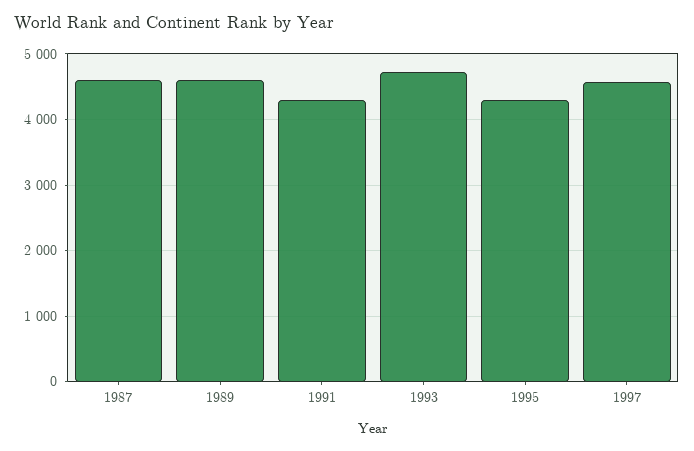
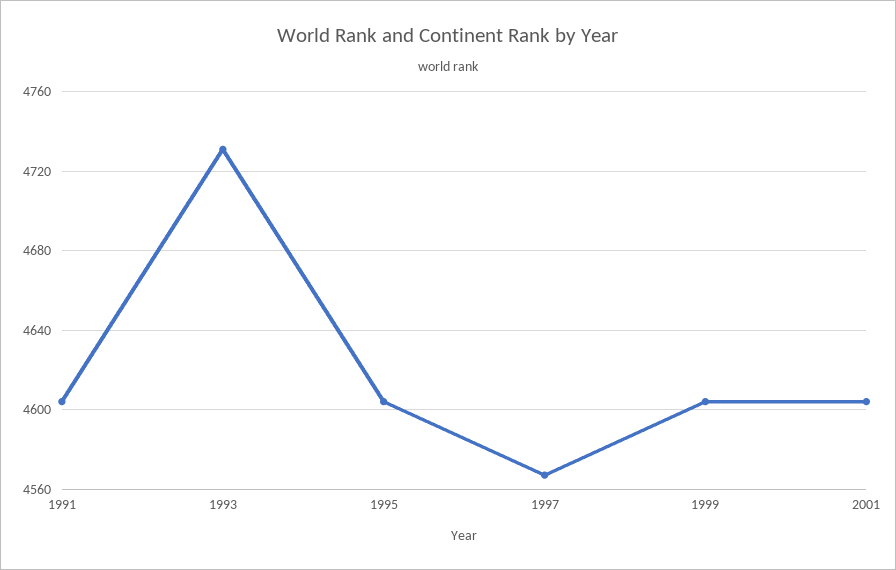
1987: 4600 -> none
1989: 4600 -> none
1991: 4300 -> 4605
1995: 4300 -> 4605
1999: none -> 4605
2001: none -> 4605

